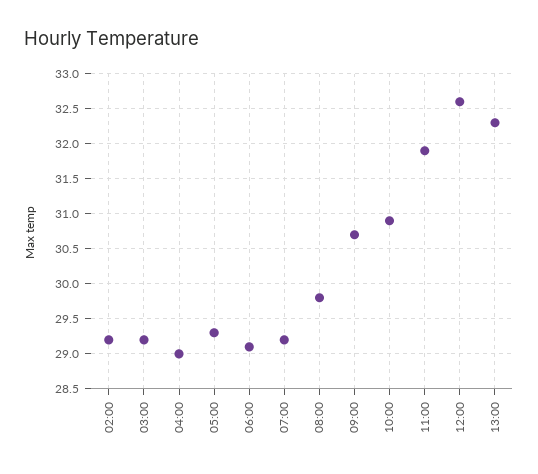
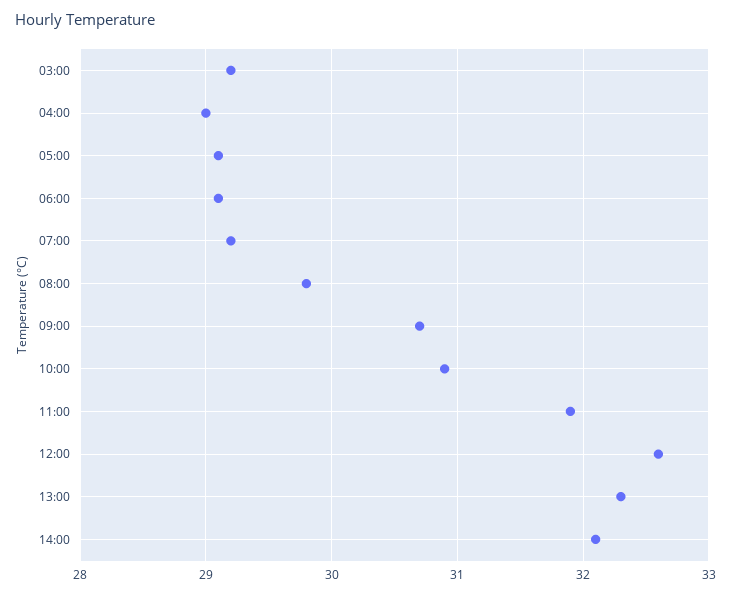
02:00: 29.2 -> none
05:00: 29.3 -> 29.1
14:00: none -> 32.1

